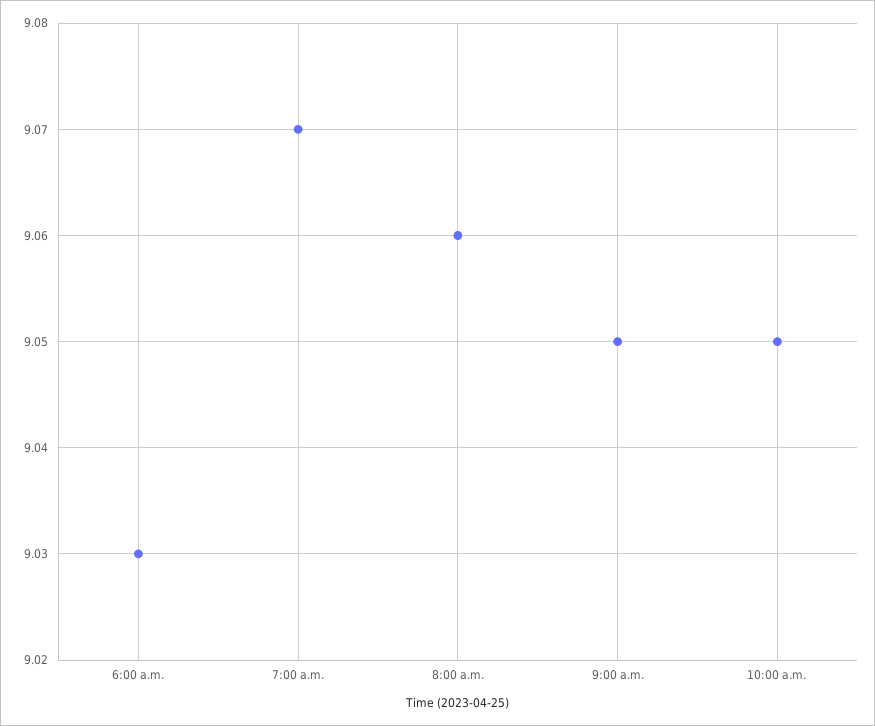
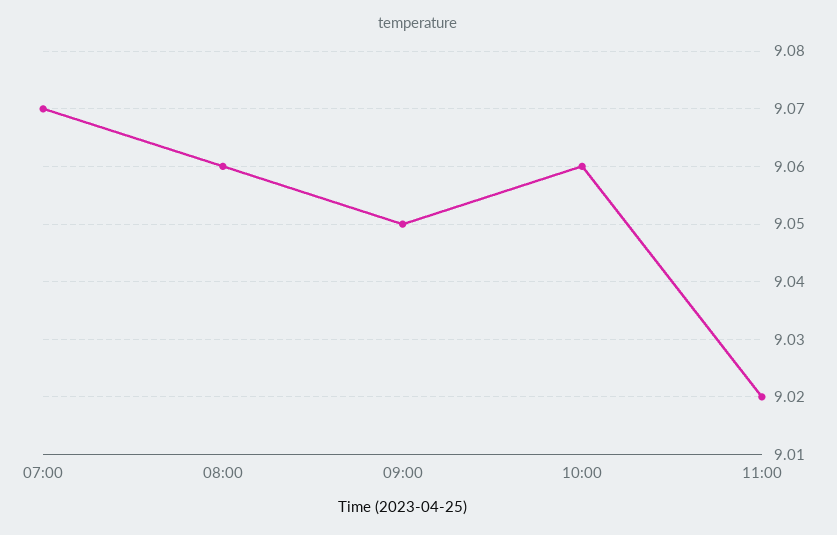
6:00 a.m.: 9.03 -> none
10:00 a.m.: 9.05 -> 9.06
11:00: none -> 9.02

